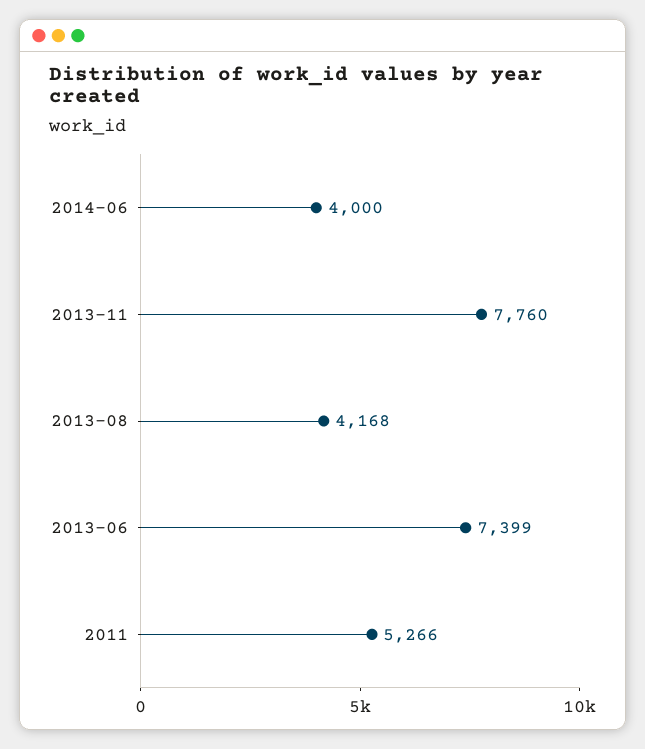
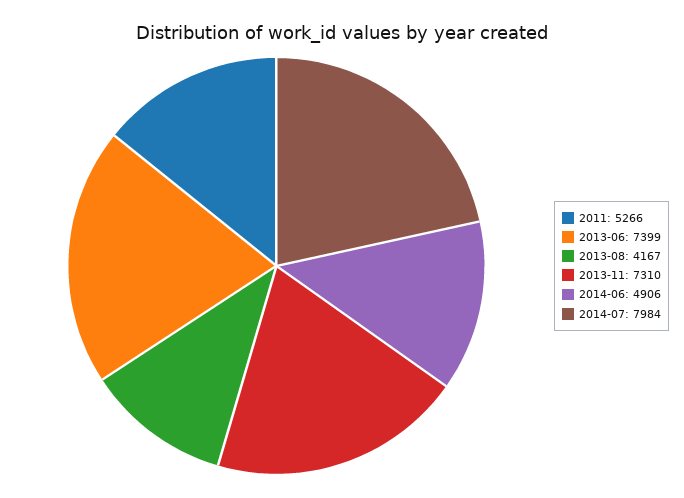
2014-06: 4000 -> 4906
2013-11: 7760 -> 7310
2013-08: 4168 -> 4167
2014-07: none -> 7984

